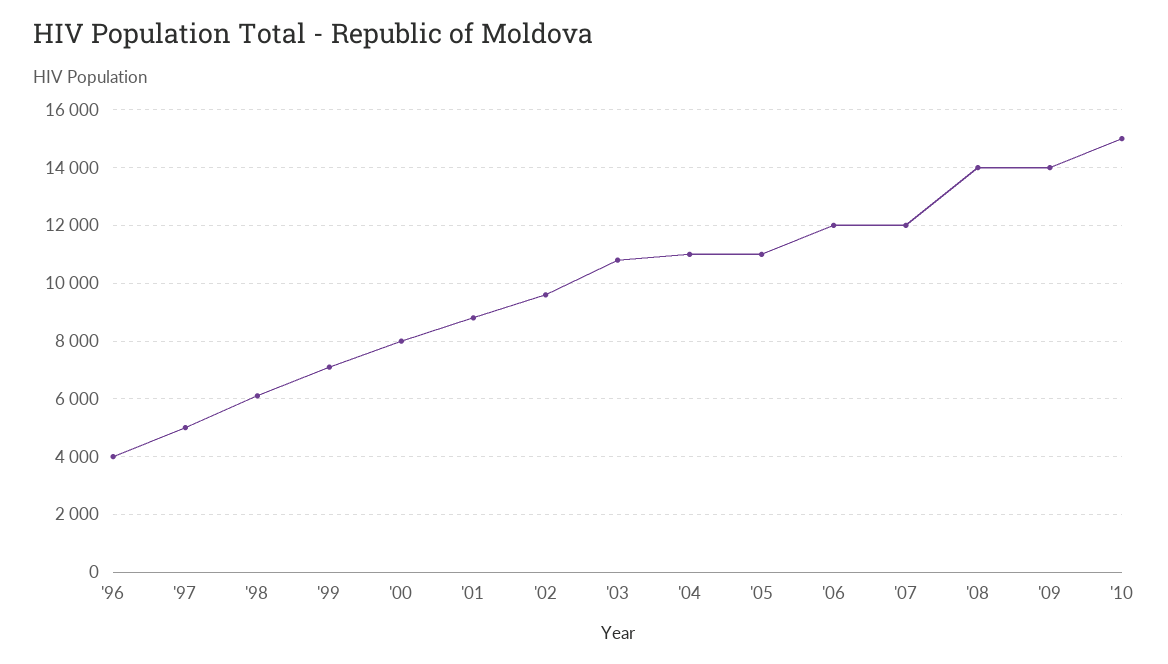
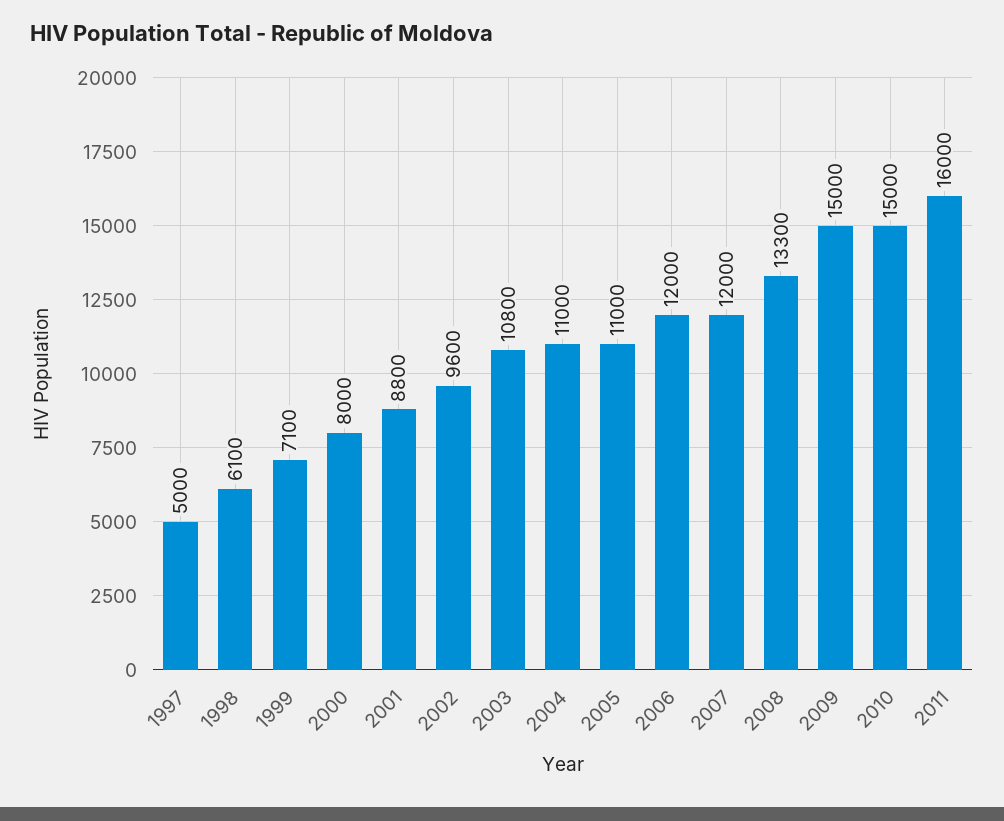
'96: 4000 -> none
'08: 14000 -> 13300
'09: 14000 -> 15000
2011: none -> 16000

